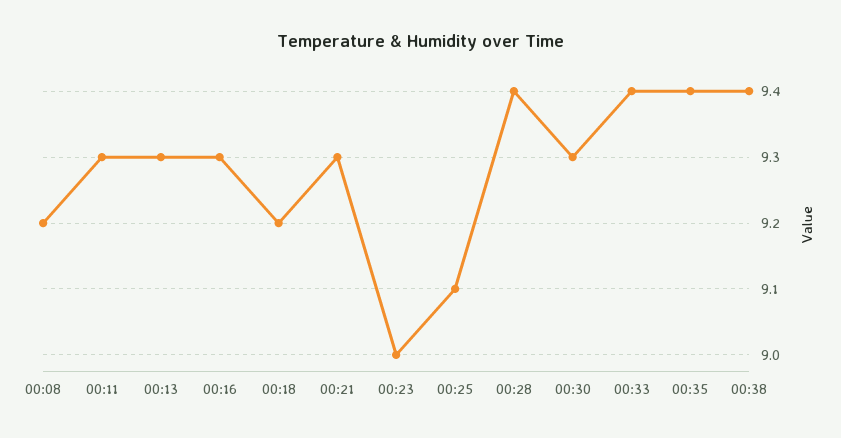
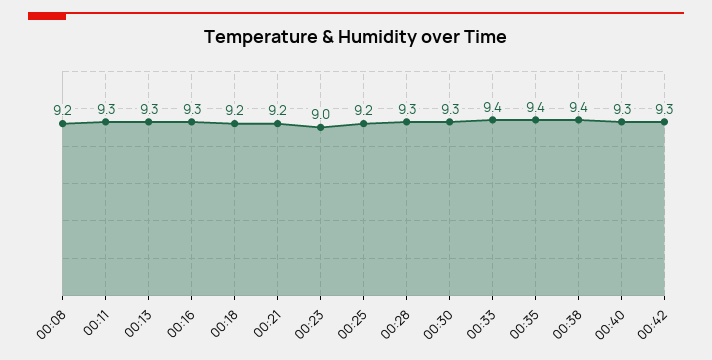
00:21: 9.3 -> 9.2
00:25: 9.1 -> 9.2
00:28: 9.4 -> 9.3
00:40: none -> 9.3
00:42: none -> 9.3

